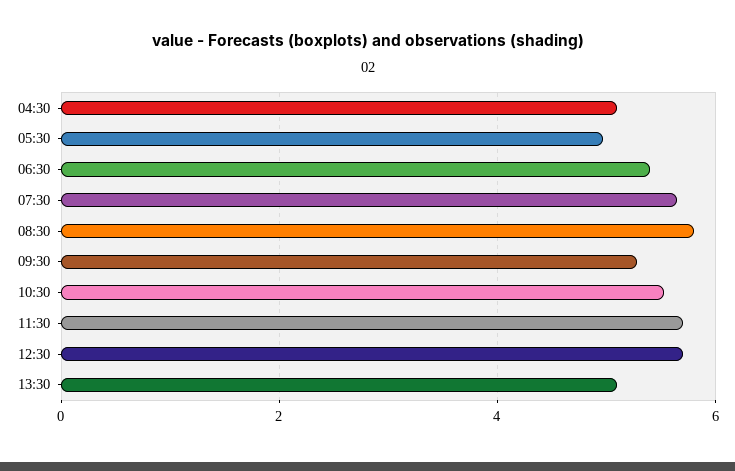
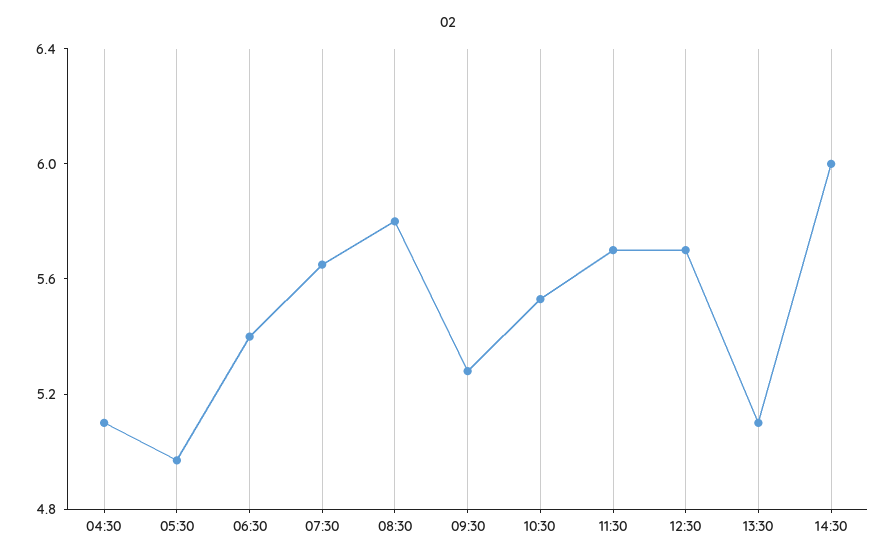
14:30: none -> 6

